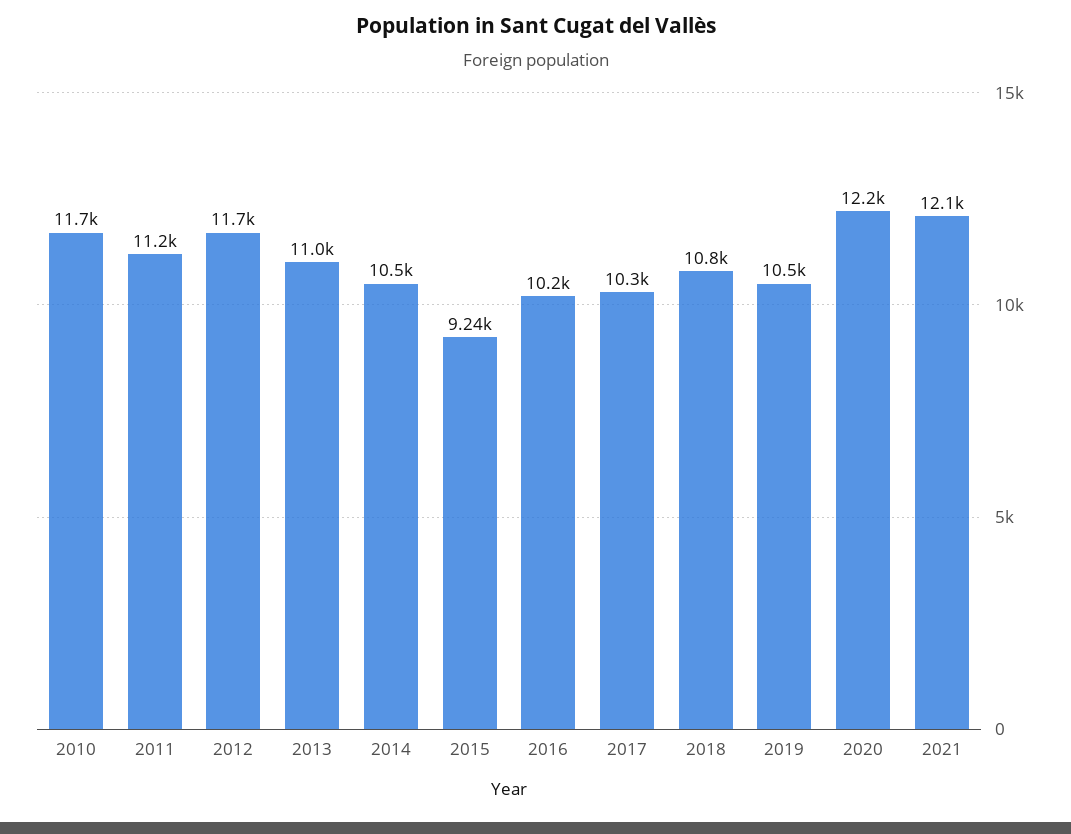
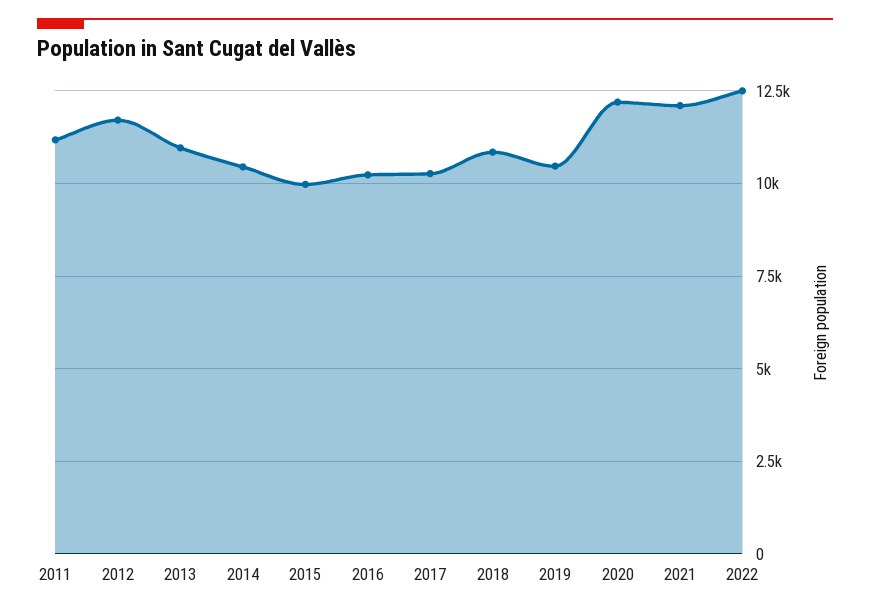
2010: 11700 -> none
2015: 9240 -> 10000
2022: none -> 12500

